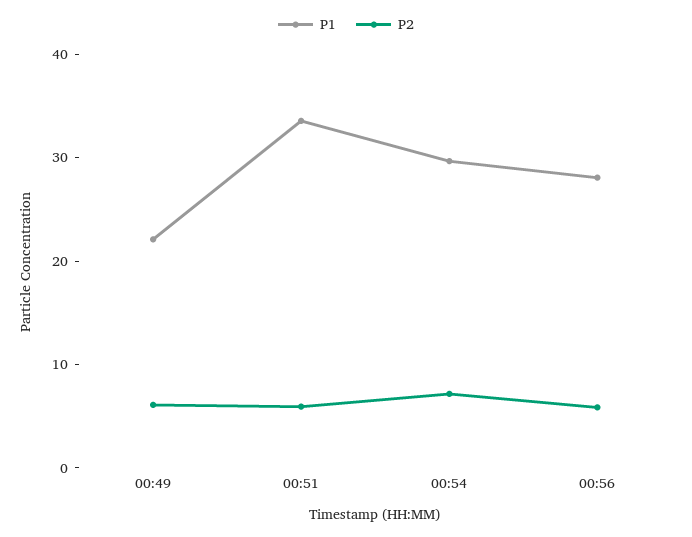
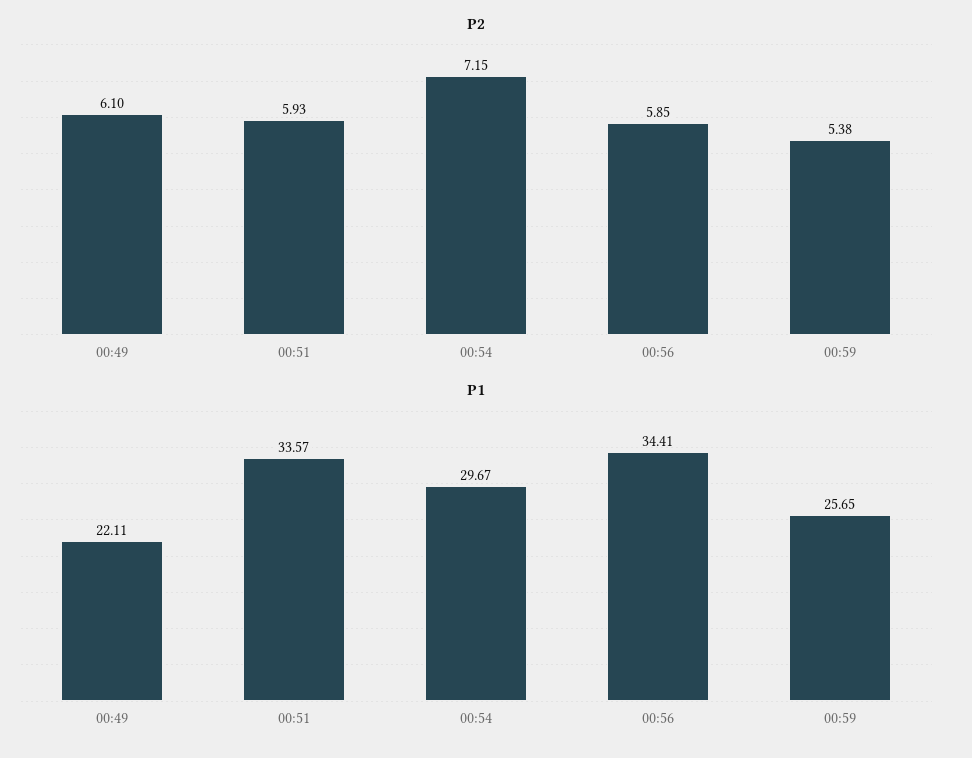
P1, 00:56: 28 -> 34.41
P2, 00:59: none -> 5.38
P1, 00:59: none -> 25.65

